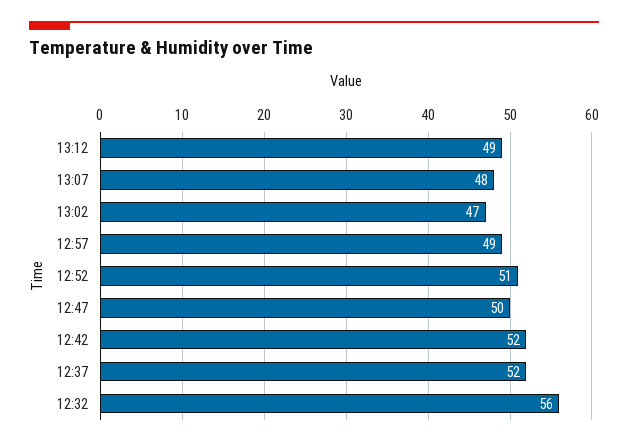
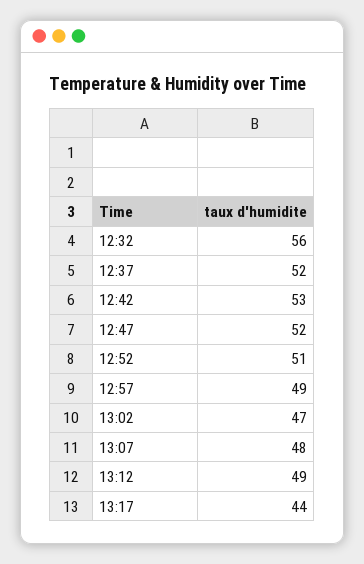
12:47: 50 -> 52
12:42: 52 -> 53
13:17: none -> 44

